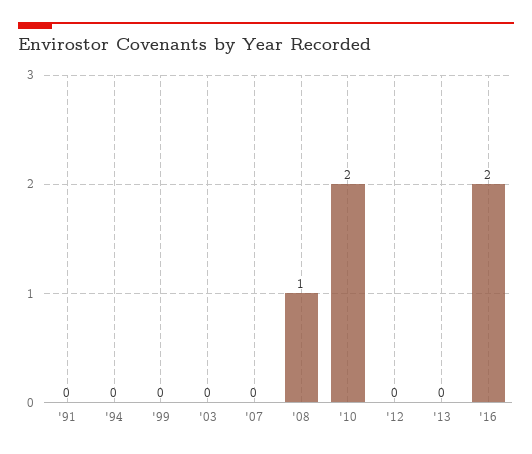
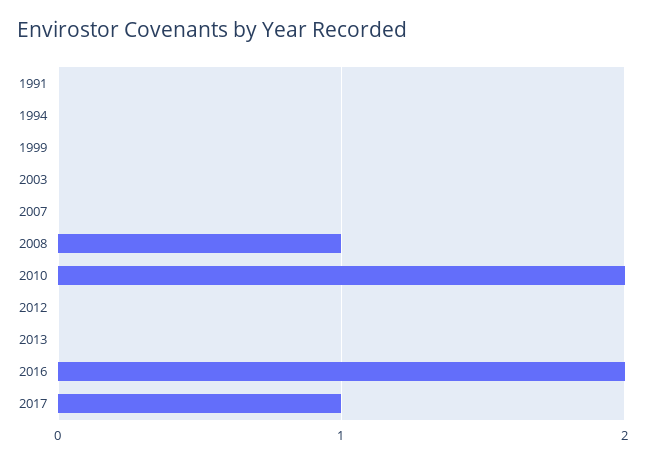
2017: none -> 1

